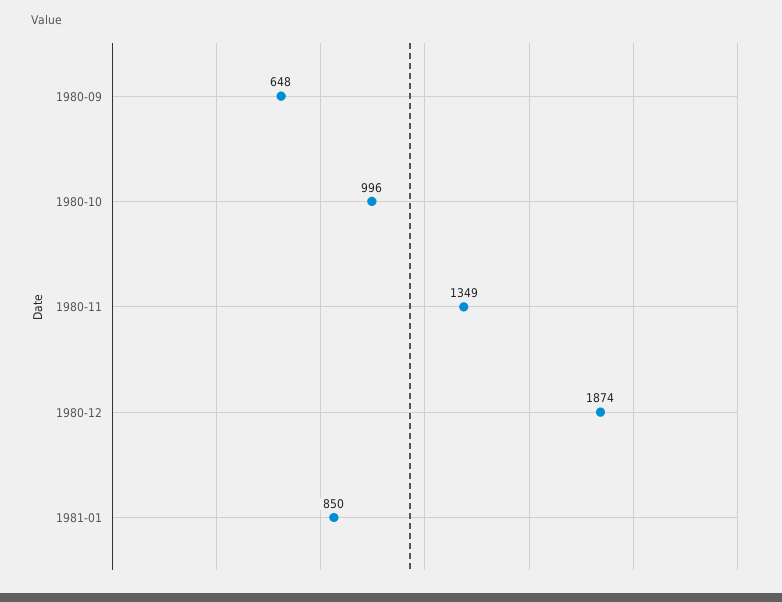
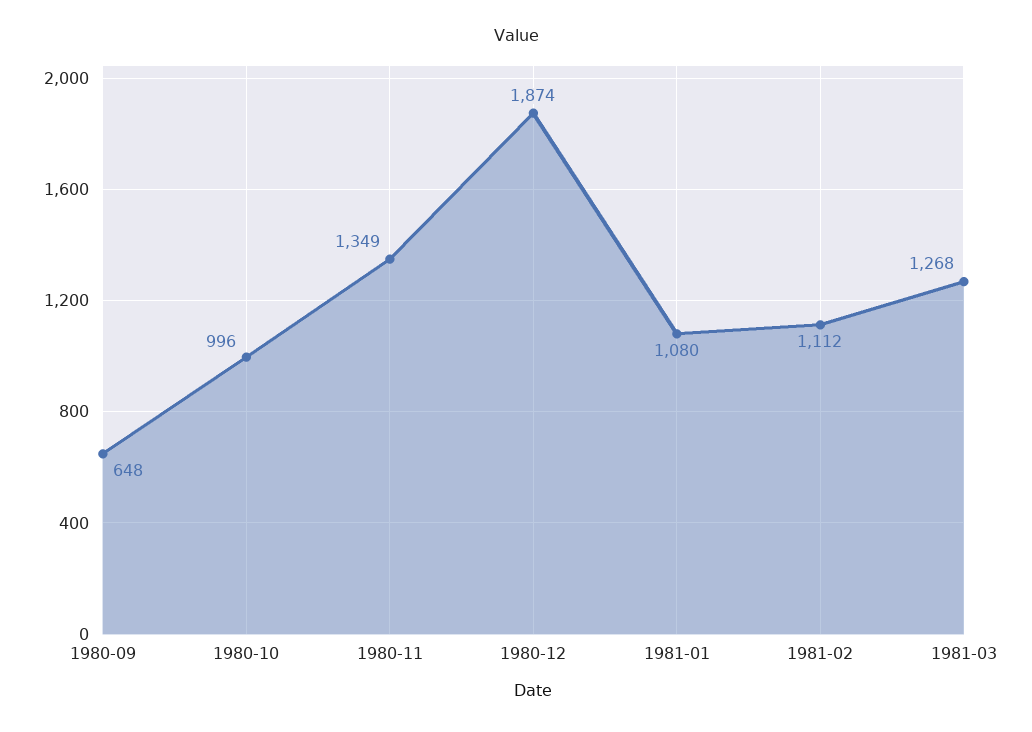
1981-01: 850 -> 1080
1981-02: none -> 1112
1981-03: none -> 1268

